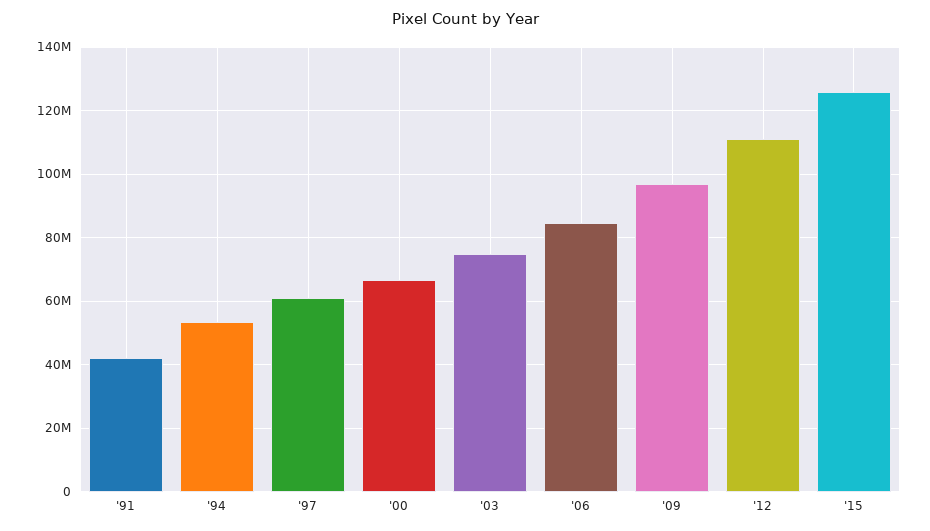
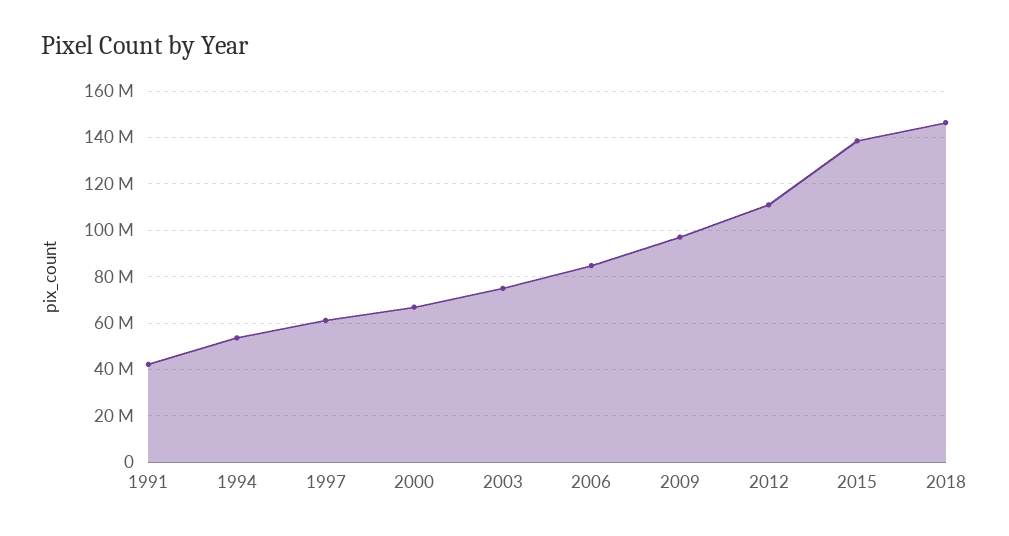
'15: 126000000 -> 140000000
2018: none -> 145000000

